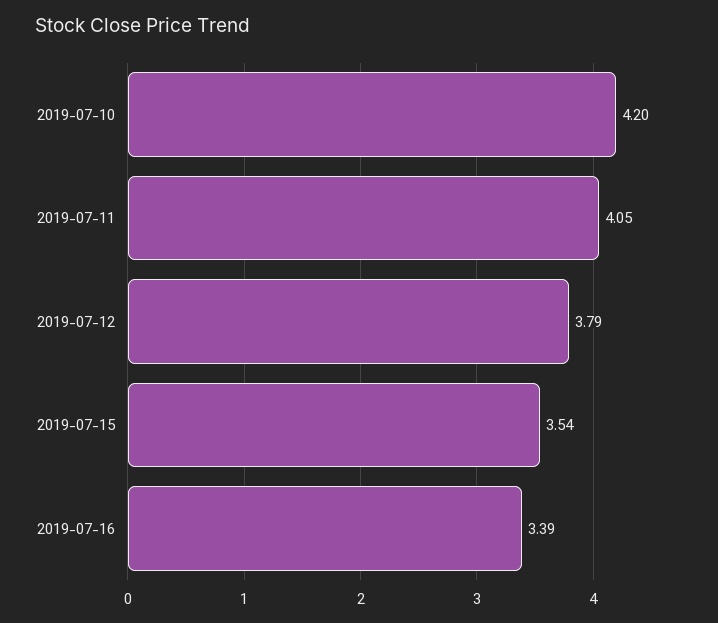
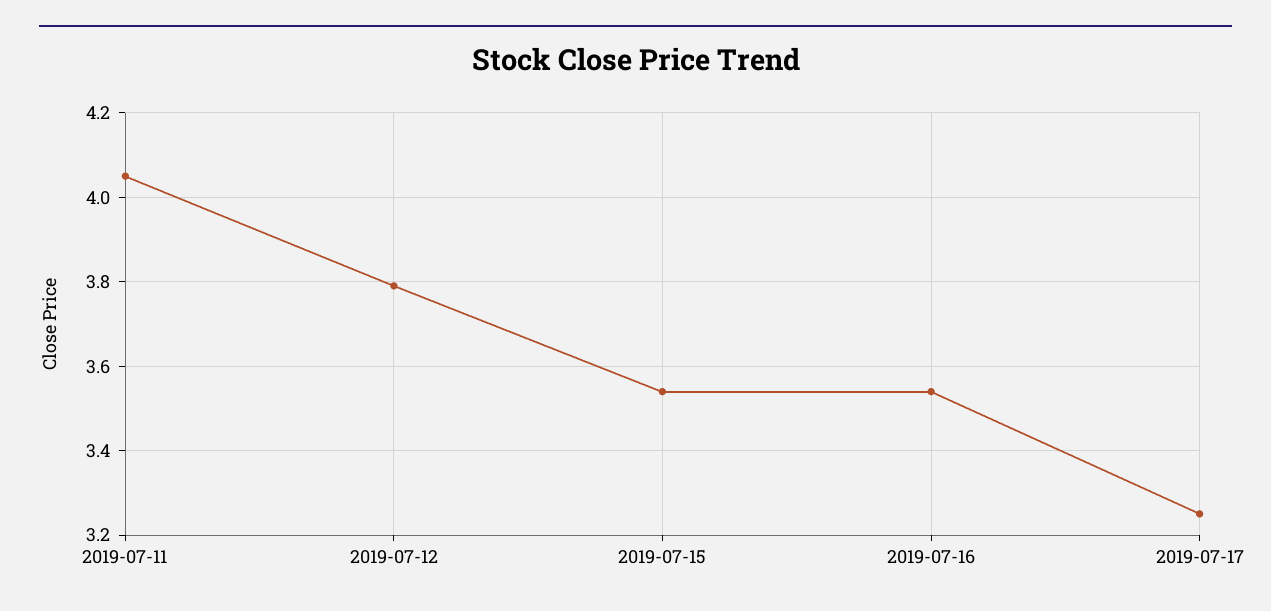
2019-07-10: 4.2 -> none
2019-07-16: 3.39 -> 3.55
2019-07-17: none -> 3.25

